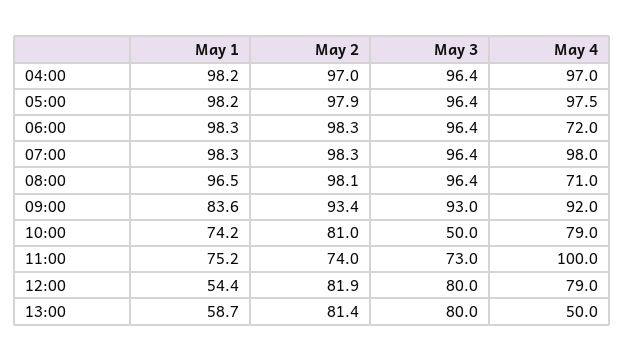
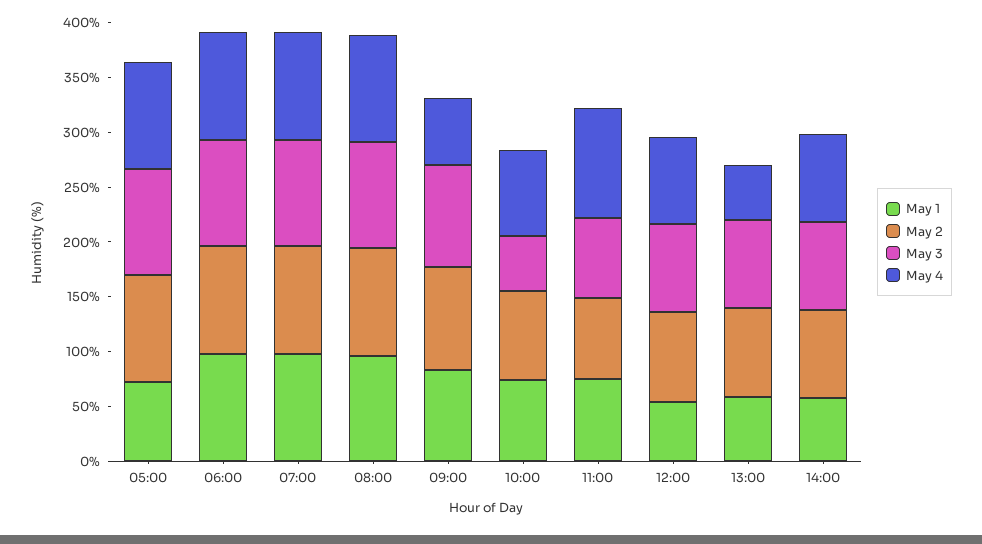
May 1, 04:00: 98.2 -> none
May 2, 04:00: 97 -> none
May 3, 04:00: 96.4 -> none
May 4, 04:00: 97 -> none
May 1, 05:00: 98.2 -> 70
May 4, 06:00: 72 -> 100
May 4, 08:00: 71 -> 100
May 4, 09:00: 92 -> 60
May 1, 14:00: none -> 60
May 2, 14:00: none -> 80
May 3, 14:00: none -> 80
May 4, 14:00: none -> 80

